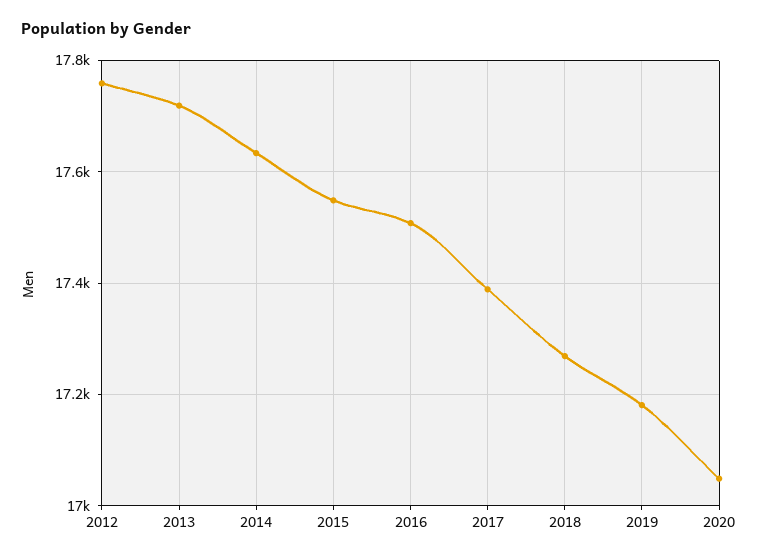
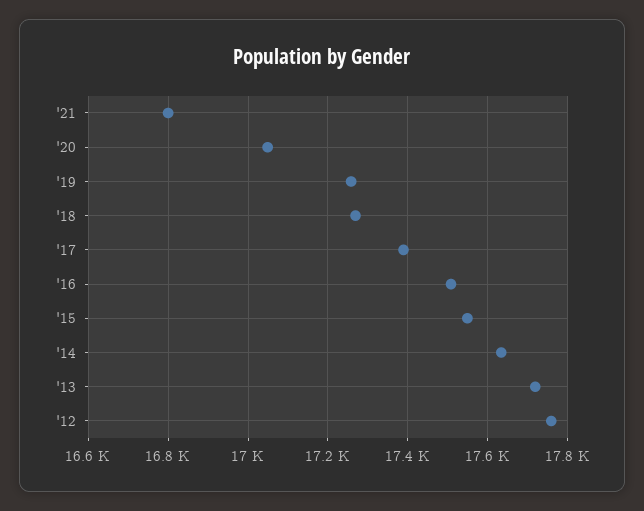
2019: 17180 -> 17260
'21: none -> 16800

